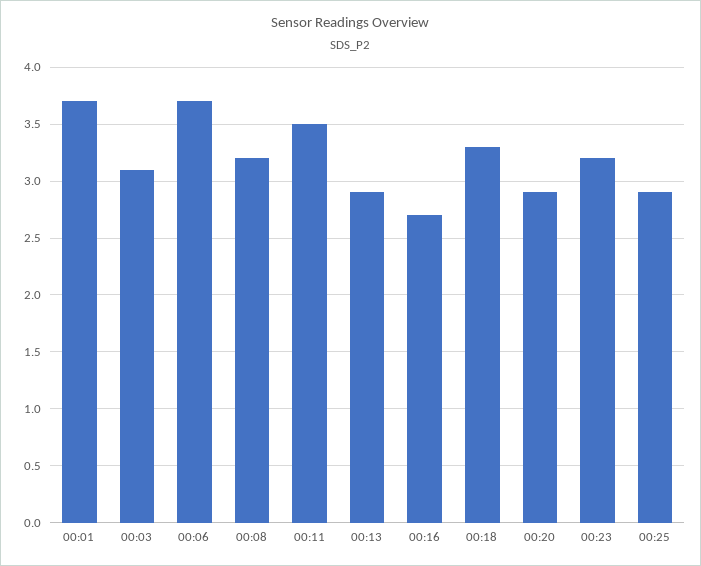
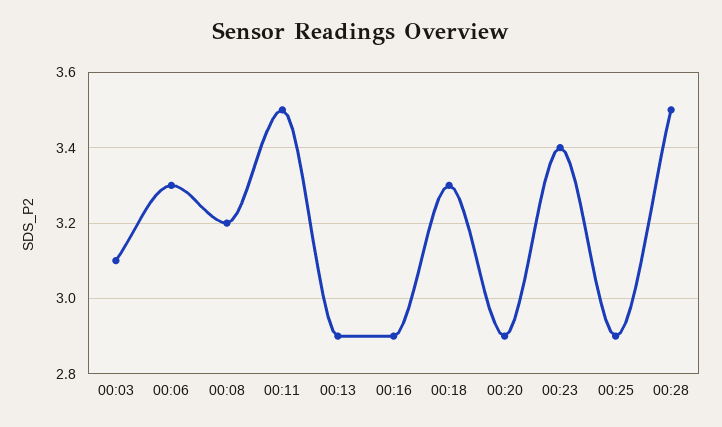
00:01: 3.7 -> none
00:06: 3.7 -> 3.3
00:16: 2.7 -> 2.9
00:23: 3.2 -> 3.4
00:28: none -> 3.5

